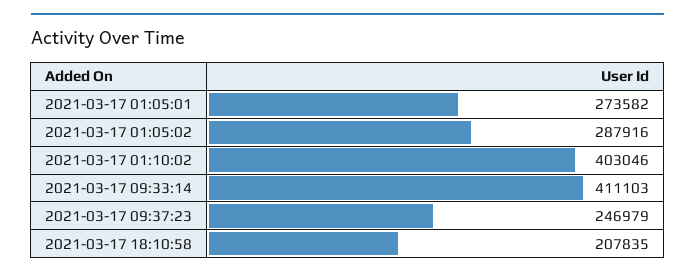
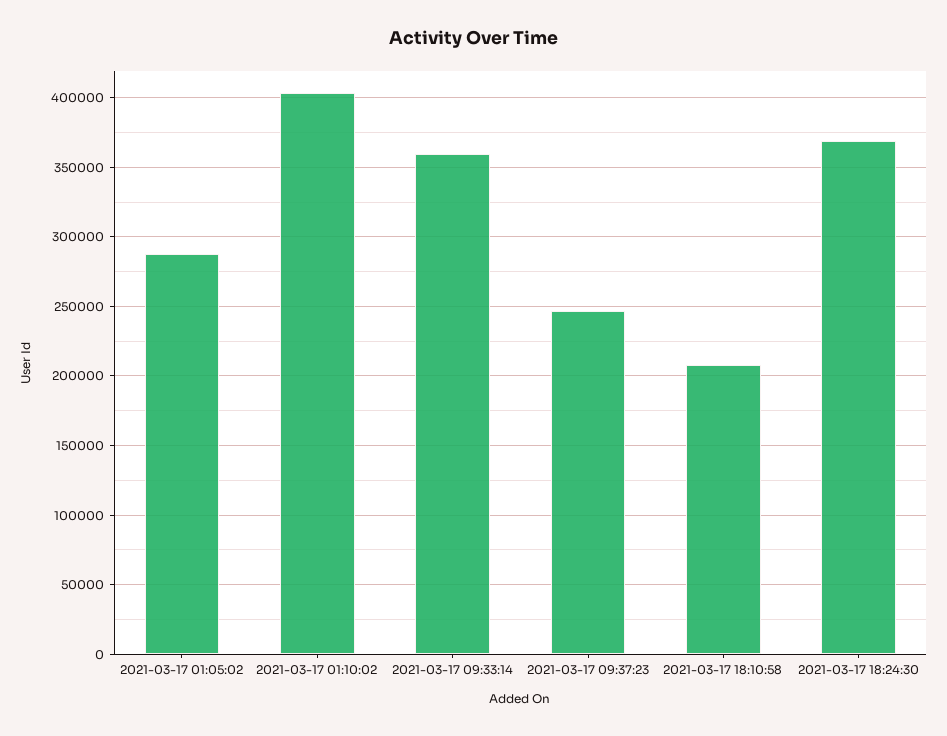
2021-03-17 01:05:01: 273582 -> none
2021-03-17 09:33:14: 411103 -> 360000
2021-03-17 18:24:30: none -> 370000

